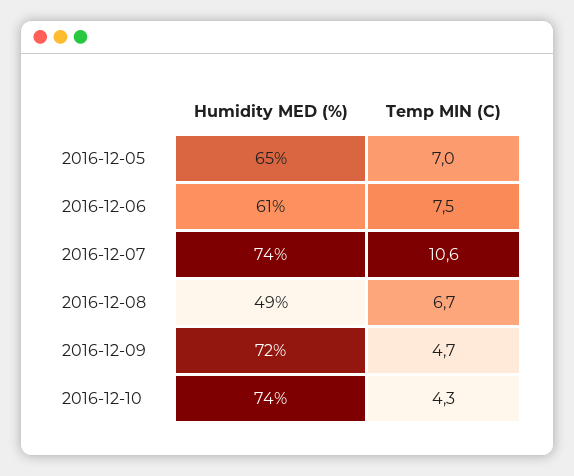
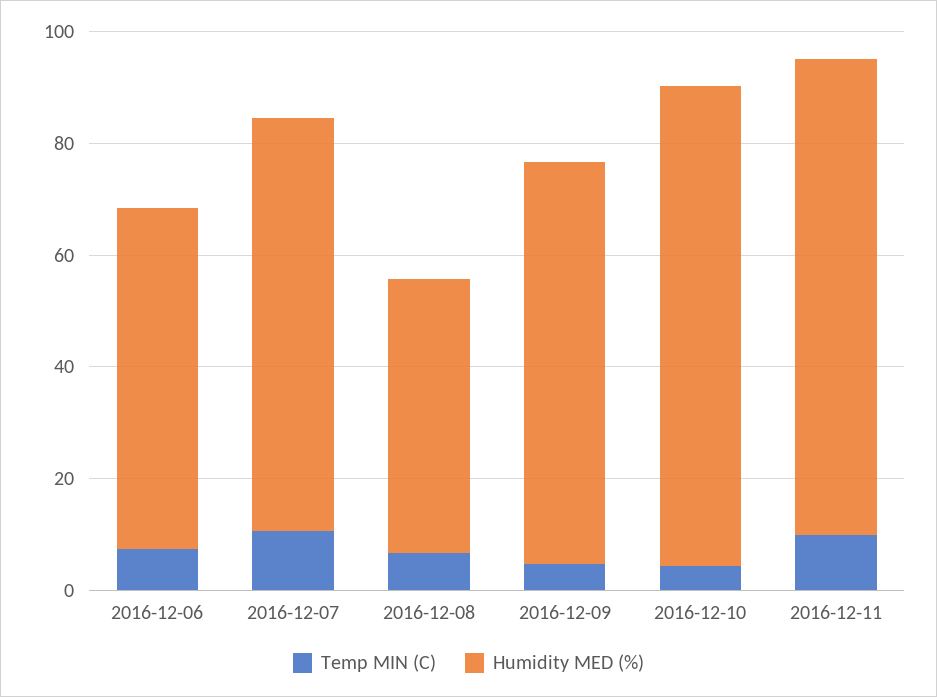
Humidity MED (%), 2016-12-05: 65 -> none
Temp MIN (C), 2016-12-05: 7 -> none
Humidity MED (%), 2016-12-10: 74 -> 85
Temp MIN (C), 2016-12-11: none -> 10
Humidity MED (%), 2016-12-11: none -> 85

